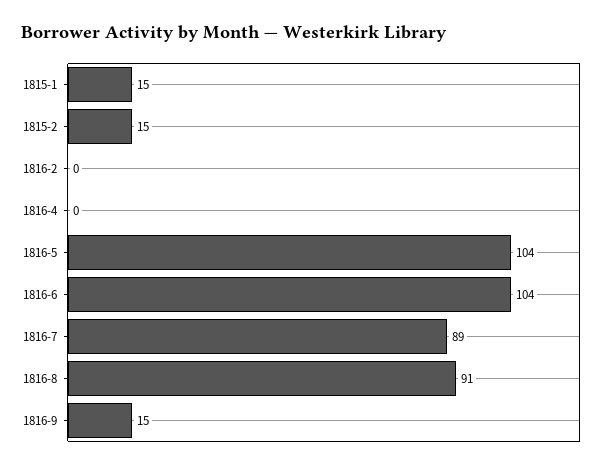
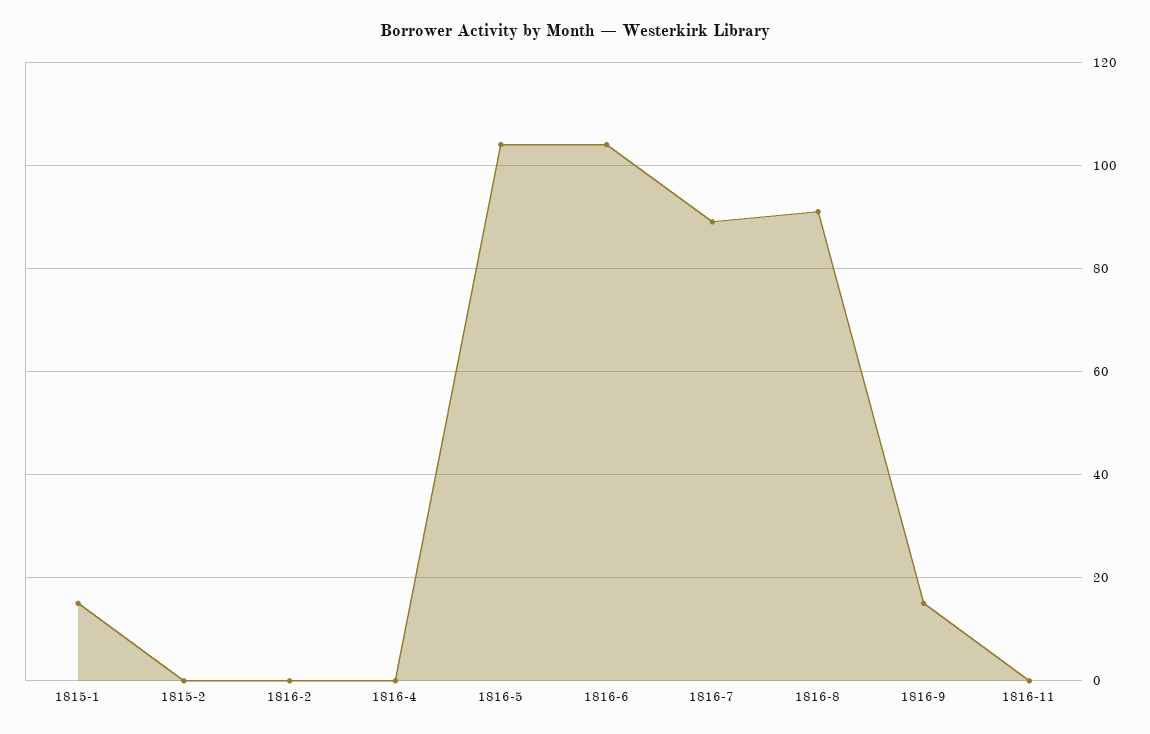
1815-2: 15 -> 0
1816-11: none -> 0

